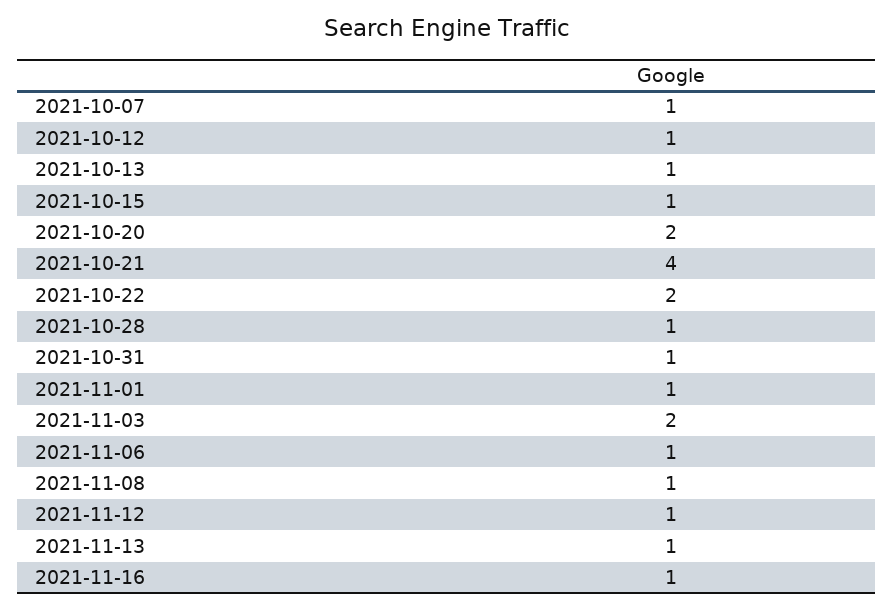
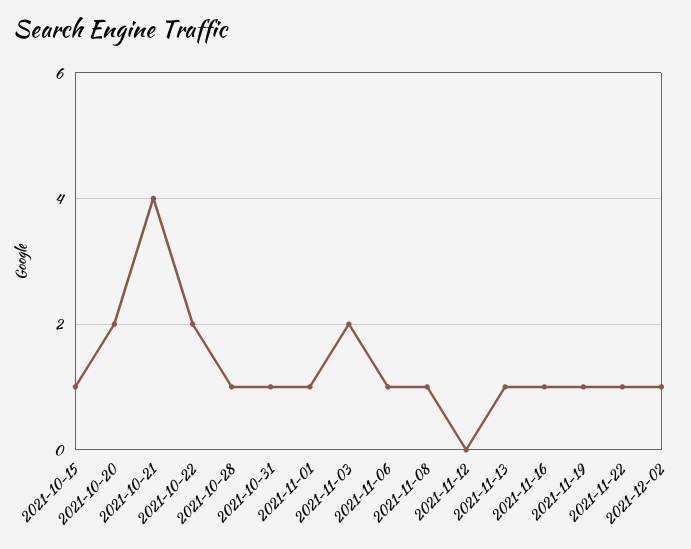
2021-10-07: 1 -> none
2021-10-12: 1 -> none
2021-10-13: 1 -> none
2021-11-12: 1 -> 0
2021-11-19: none -> 1
2021-11-22: none -> 1
2021-12-02: none -> 1

